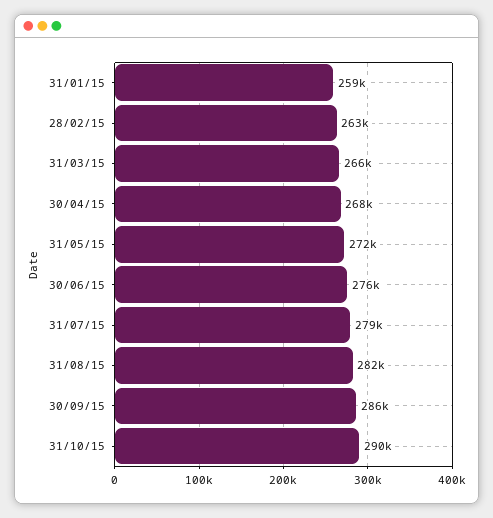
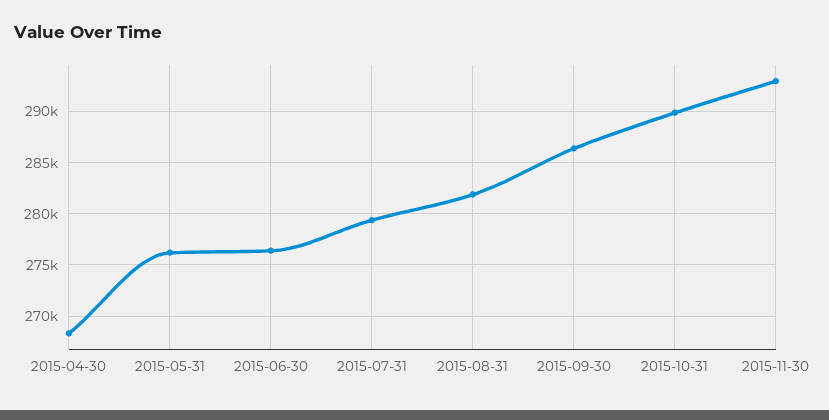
31/01/15: 259000 -> none
28/02/15: 263000 -> none
31/03/15: 266000 -> none
31/05/15: 272000 -> 276000
2015-11-30: none -> 293000

